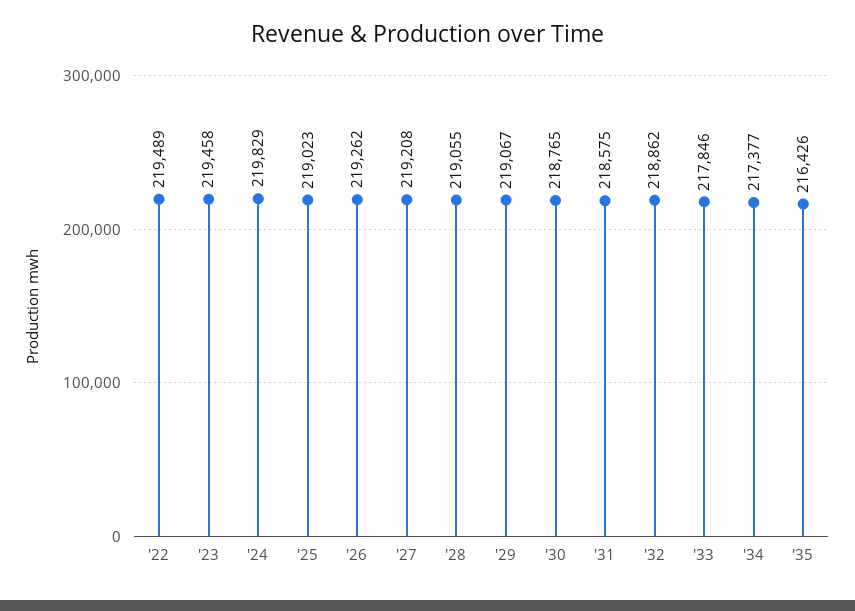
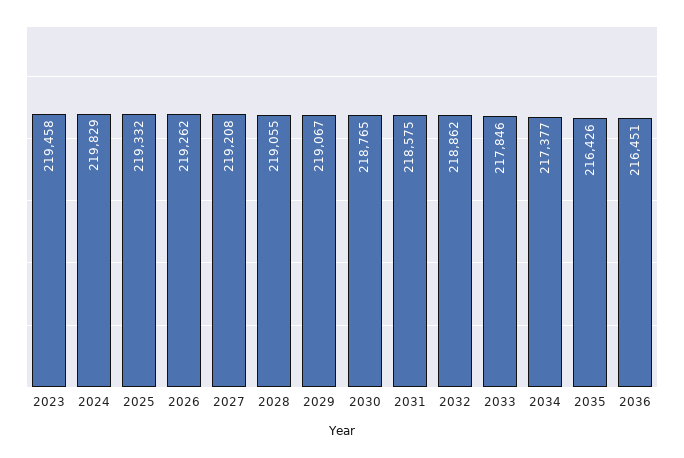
'22: 219489 -> none
'25: 219023 -> 219332
2036: none -> 216451

